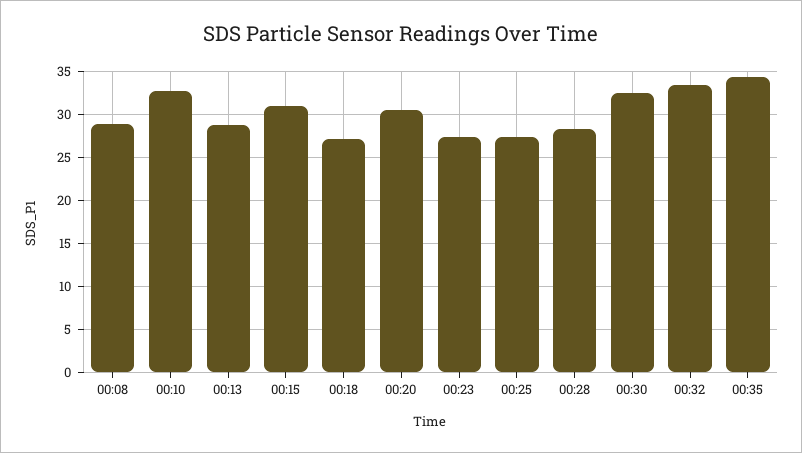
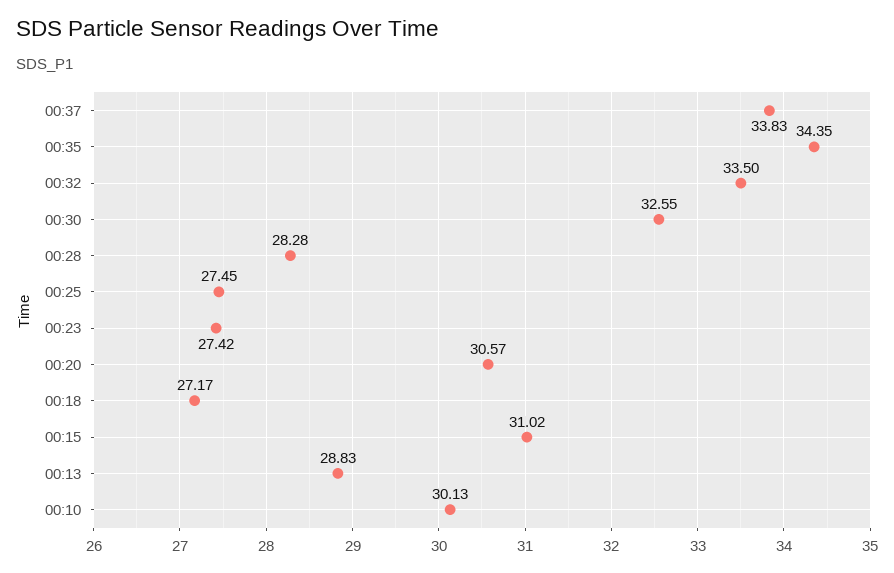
00:08: 29 -> none
00:10: 33 -> 30.13
00:37: none -> 33.83

